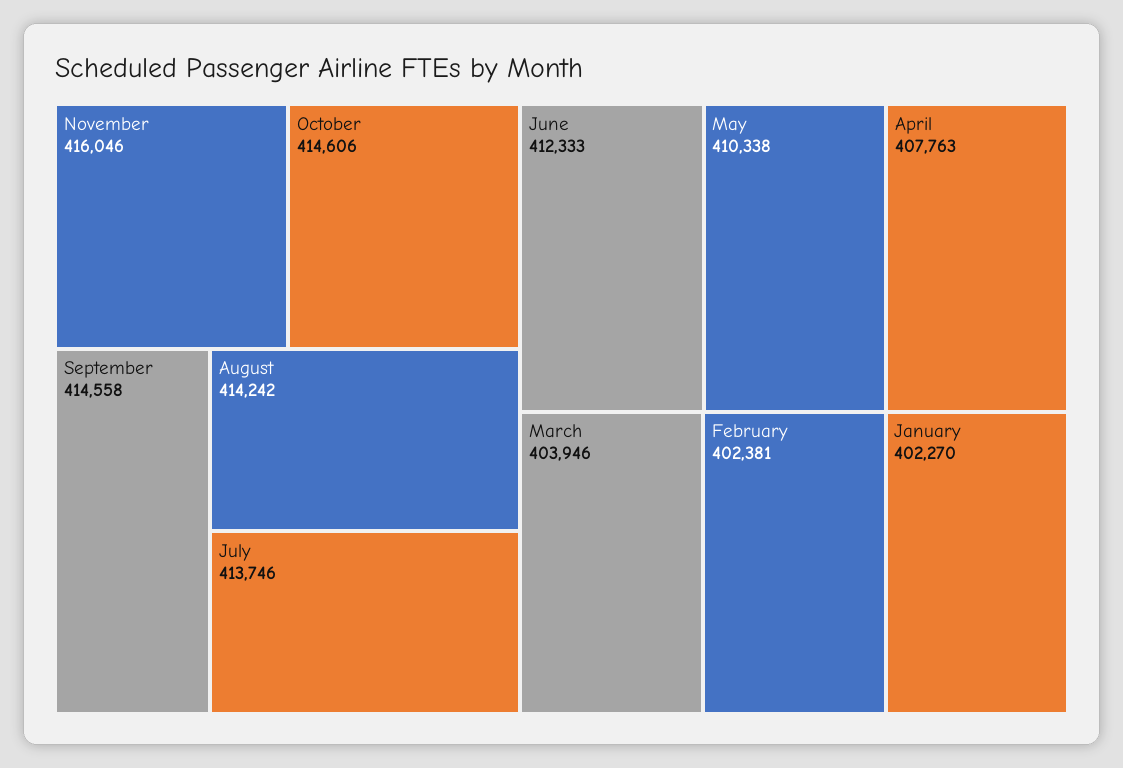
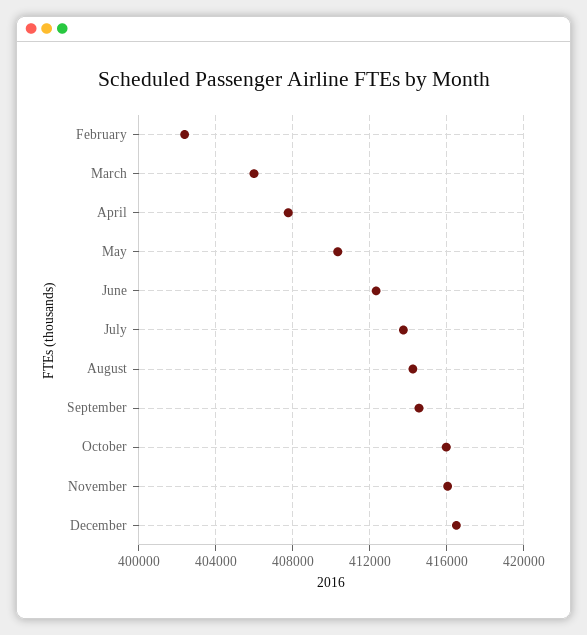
October: 414606 -> 416000
March: 403946 -> 406000
January: 402270 -> none
December: none -> 416500

